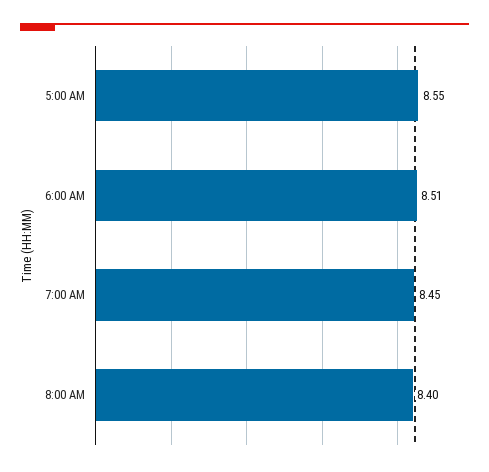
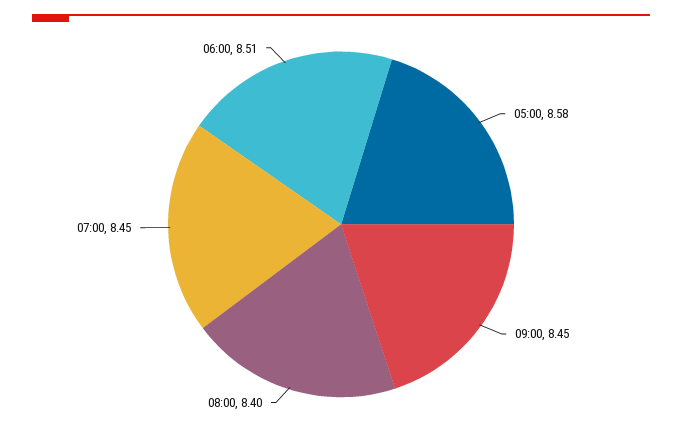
5:00 AM: 8.55 -> 8.58
09:00: none -> 8.45

